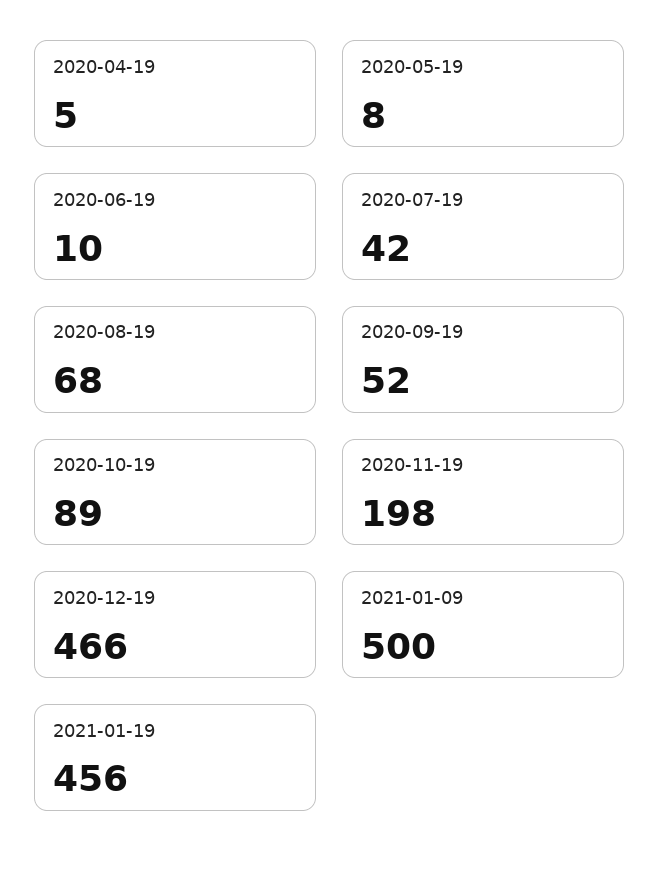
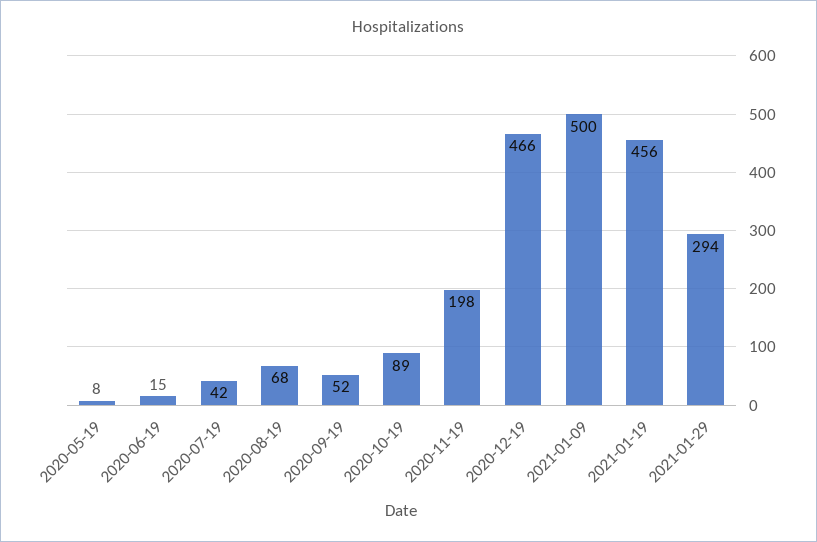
2020-04-19: 5 -> none
2020-06-19: 10 -> 15
2021-01-29: none -> 294

